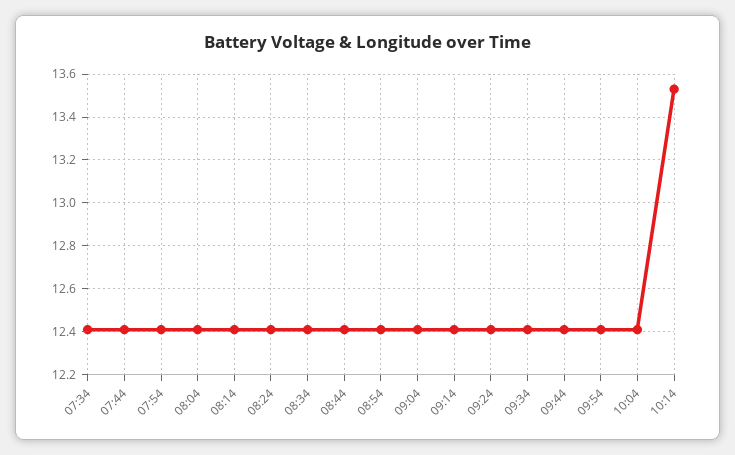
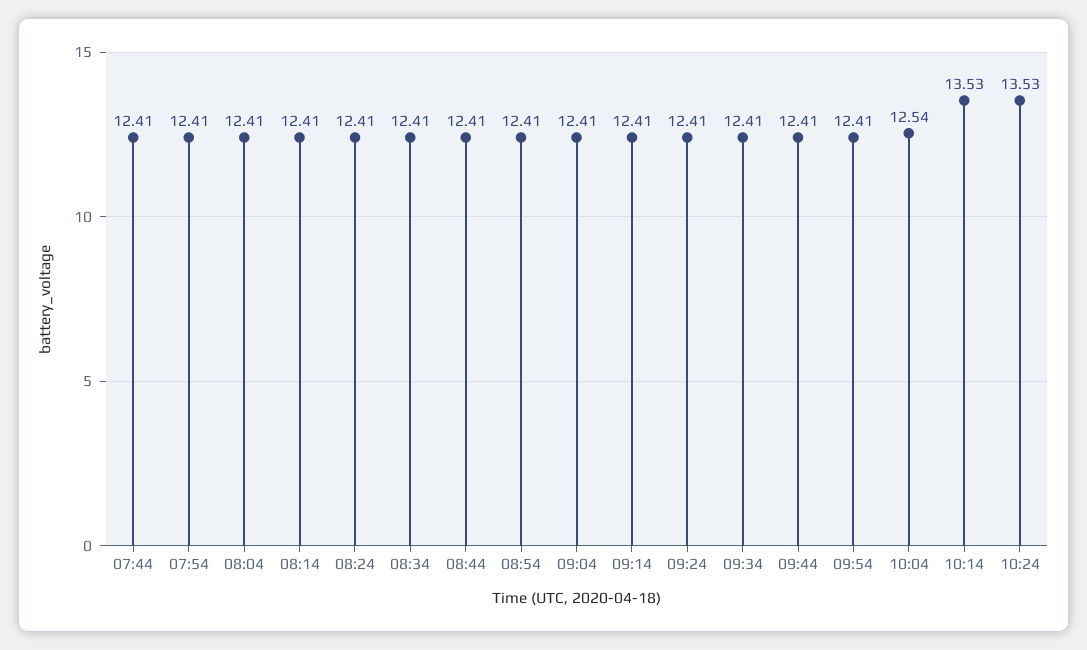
07:34: 12.4 -> none
10:04: 12.4 -> 12.54
10:24: none -> 13.53

